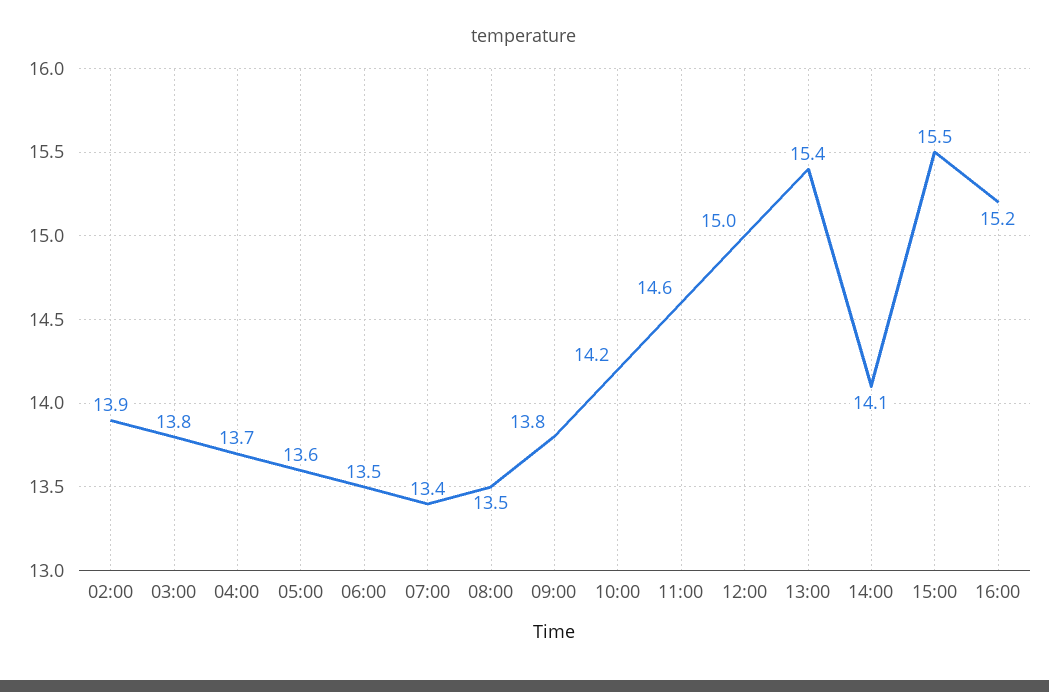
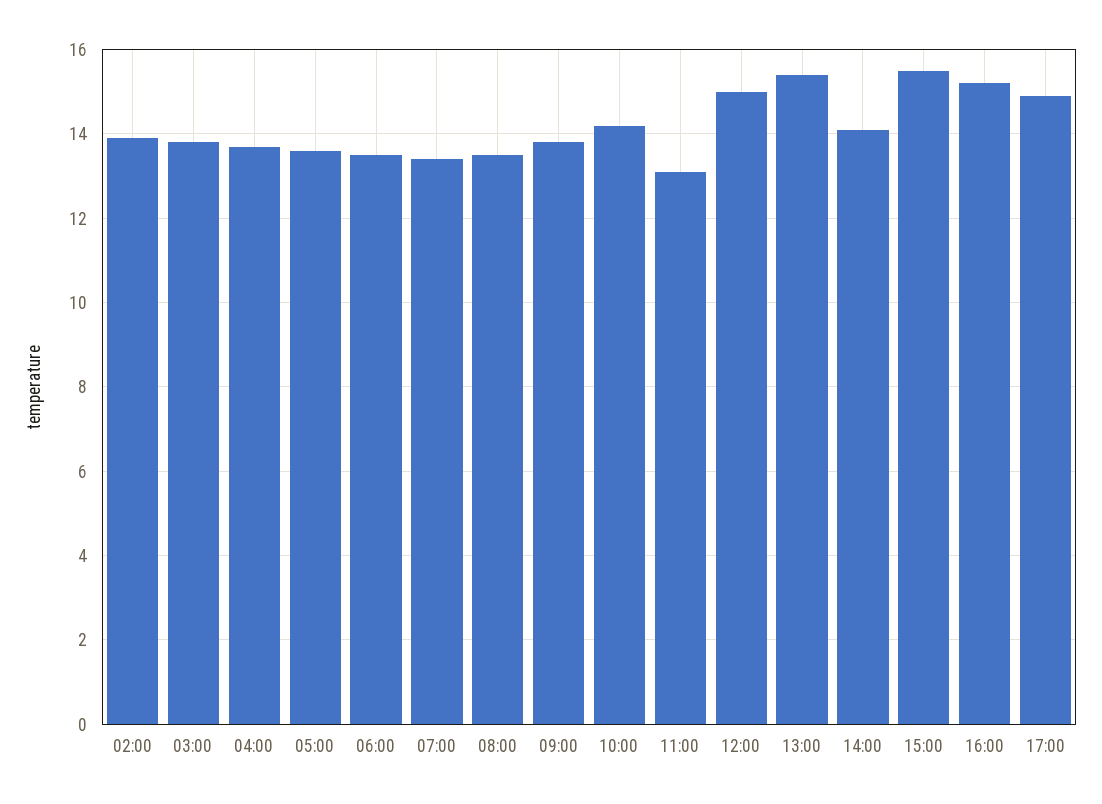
11:00: 14.6 -> 13
17:00: none -> 15

